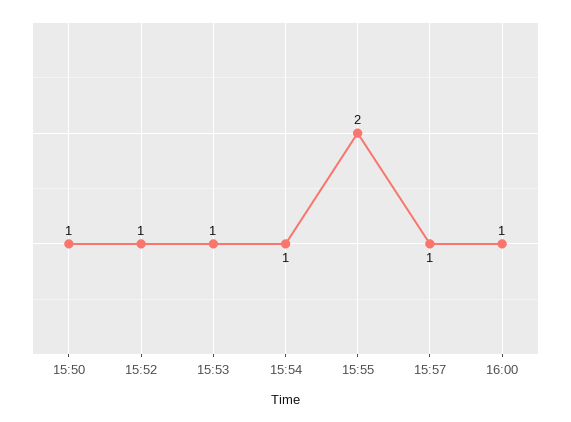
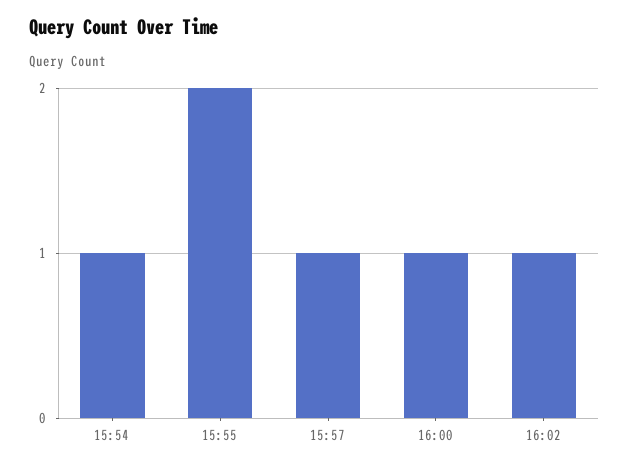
15:50: 1 -> none
15:52: 1 -> none
15:53: 1 -> none
16:02: none -> 1

